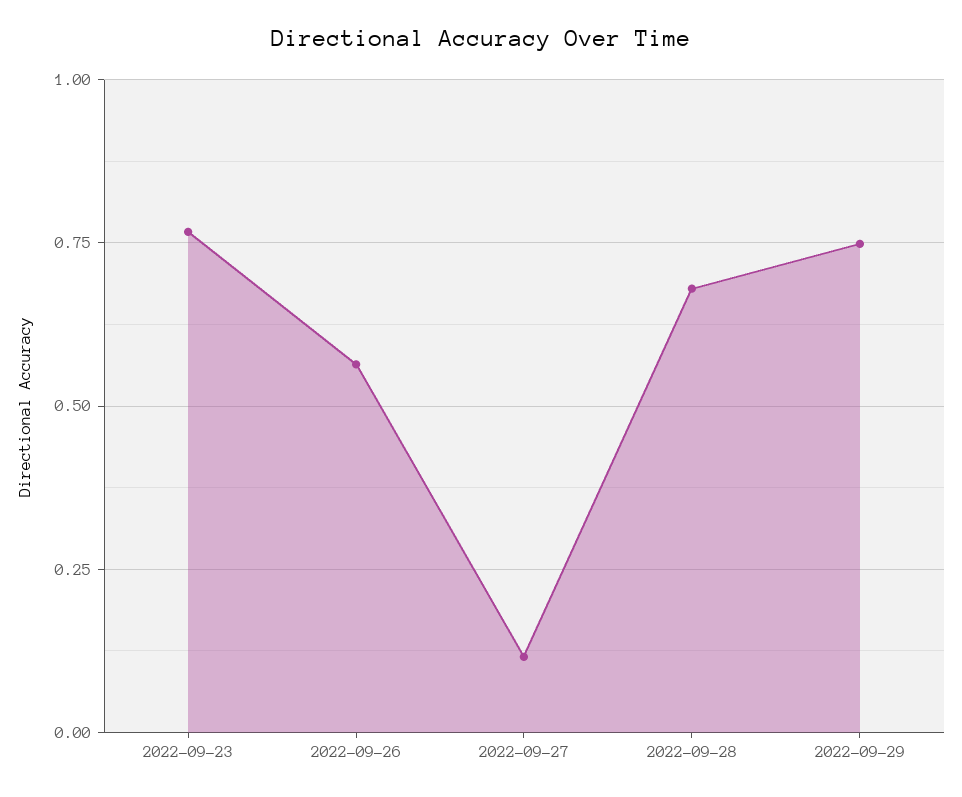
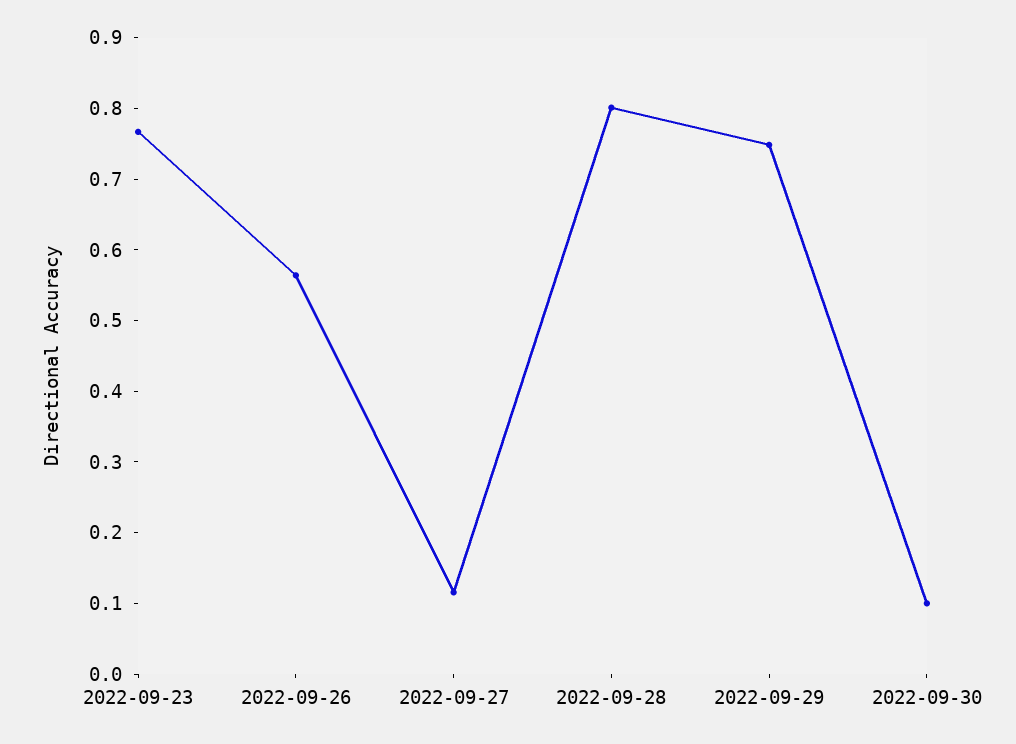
2022-09-28: 0.675 -> 0.8
2022-09-30: none -> 0.1

